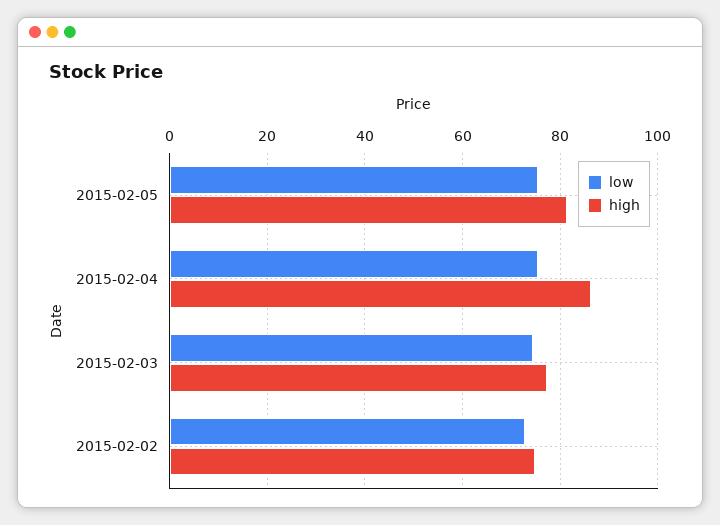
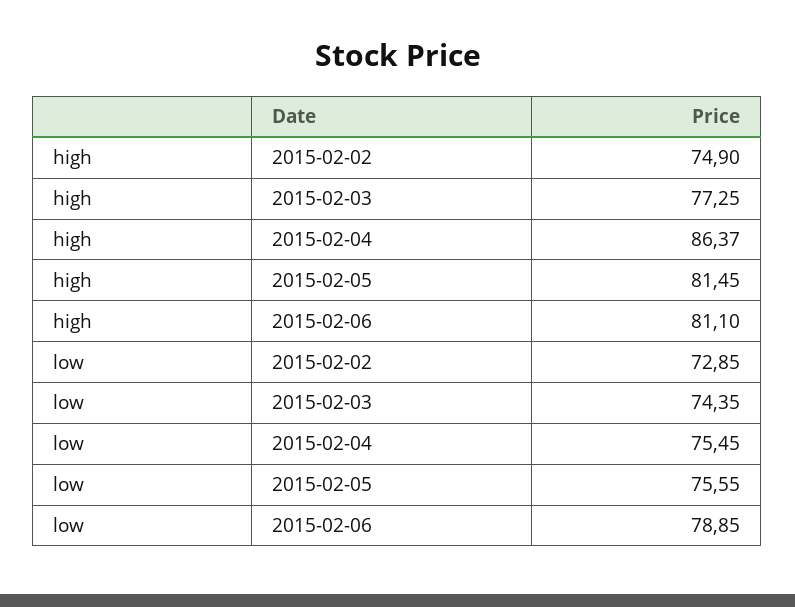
high, 2015-02-06: none -> 81.1
low, 2015-02-06: none -> 78.85

